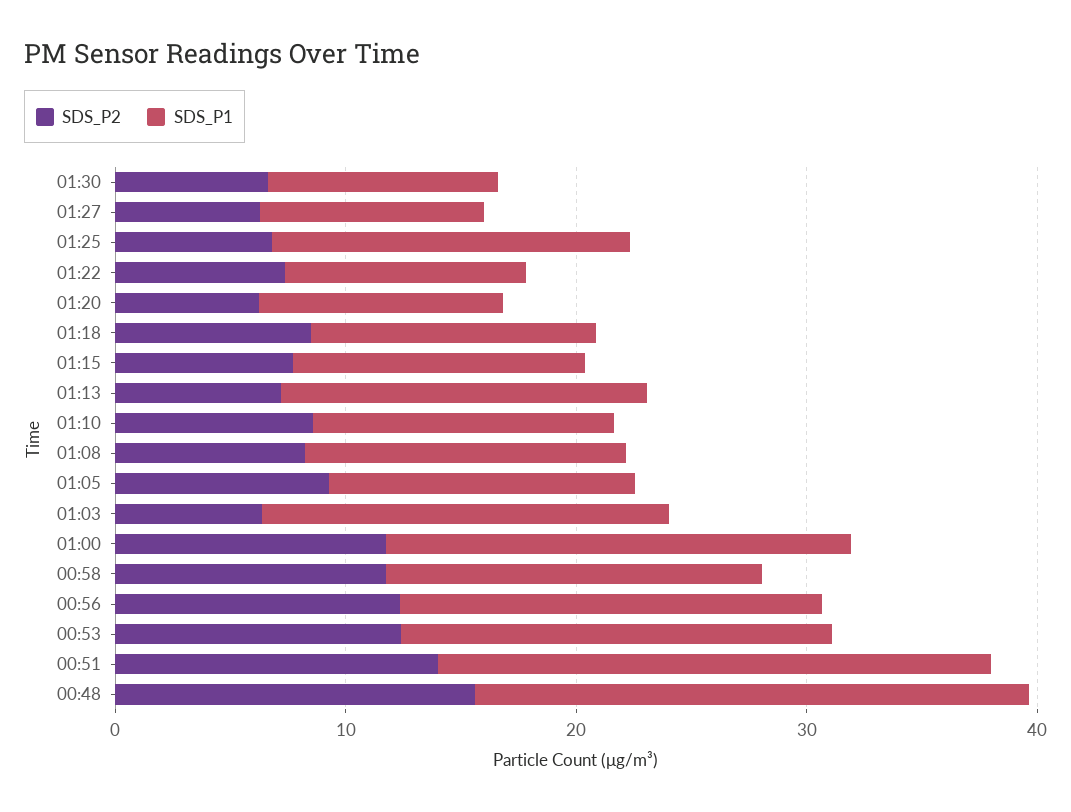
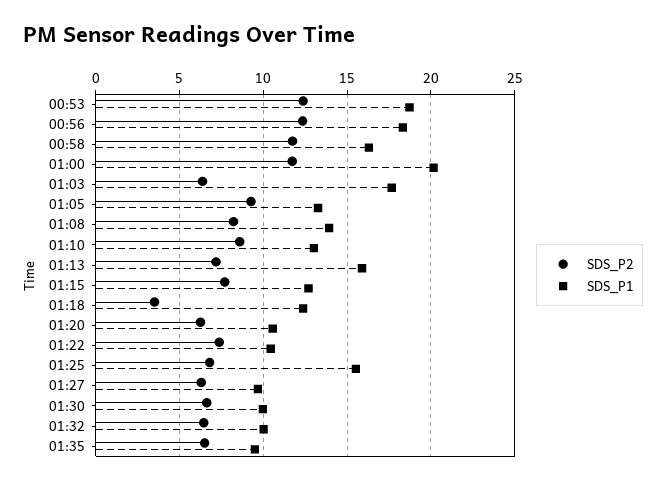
SDS_P2, 01:18: 8 -> 3.5
SDS_P2, 00:51: 14 -> none
SDS_P1, 00:51: 24 -> none
SDS_P2, 00:48: 16 -> none
SDS_P1, 00:48: 24 -> none
SDS_P2, 01:32: none -> 6.5
SDS_P1, 01:32: none -> 10
SDS_P2, 01:35: none -> 6.5
SDS_P1, 01:35: none -> 9.5

